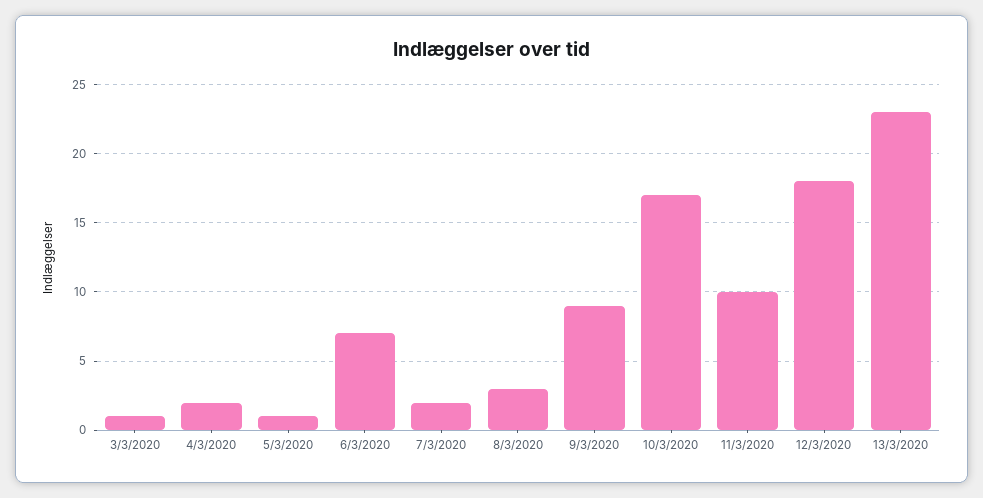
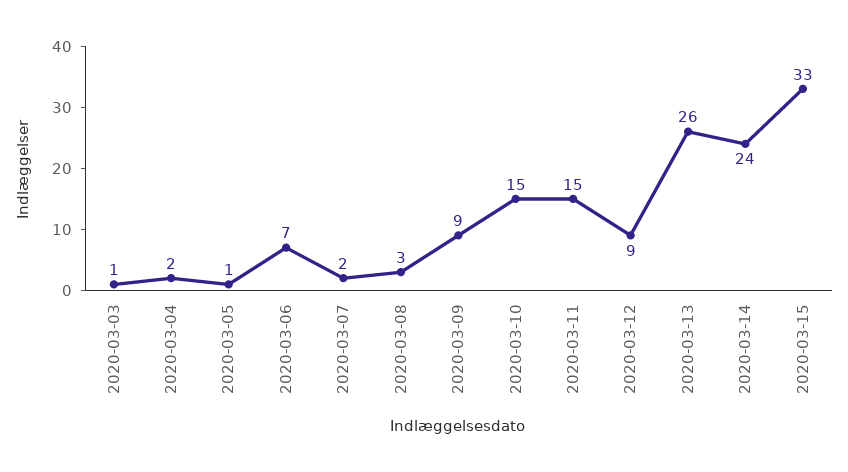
10/3/2020: 17 -> 15
11/3/2020: 10 -> 15
12/3/2020: 18 -> 9
13/3/2020: 23 -> 26
2020-03-14: none -> 24
2020-03-15: none -> 33

